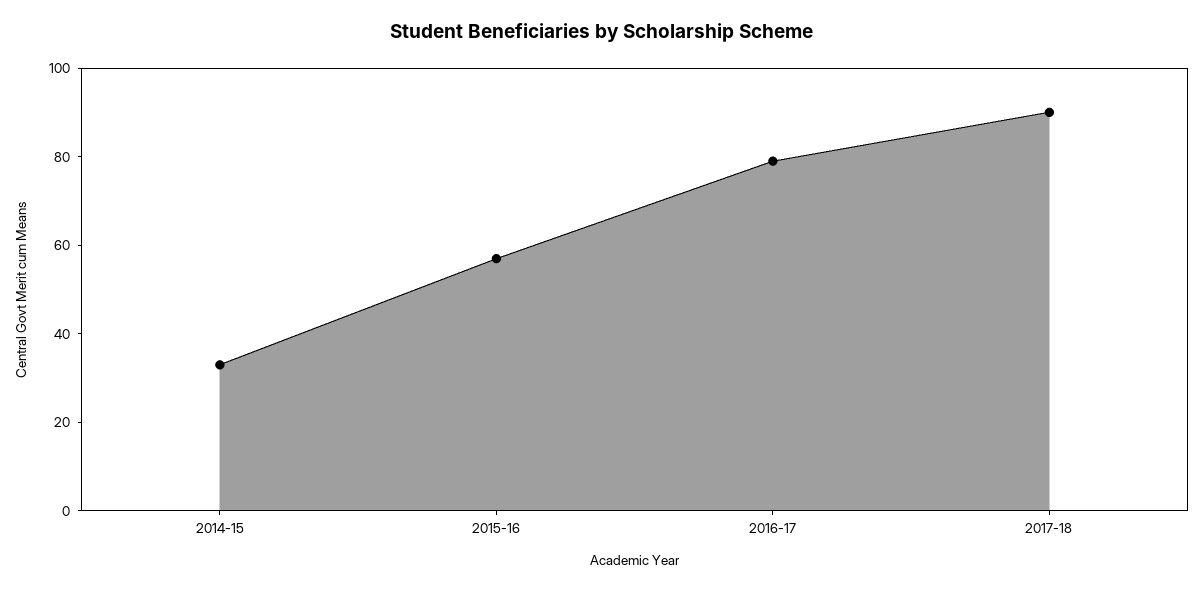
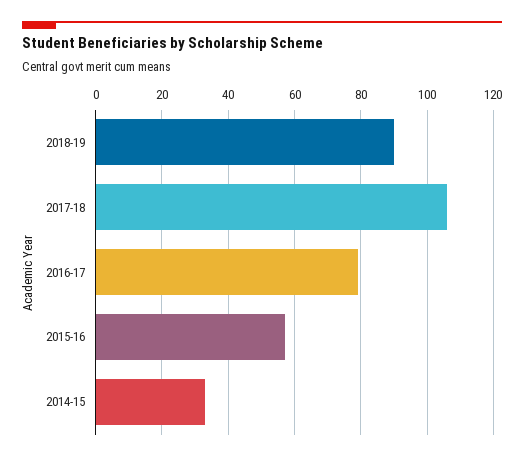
2017-18: 90 -> 105
2018-19: none -> 90

